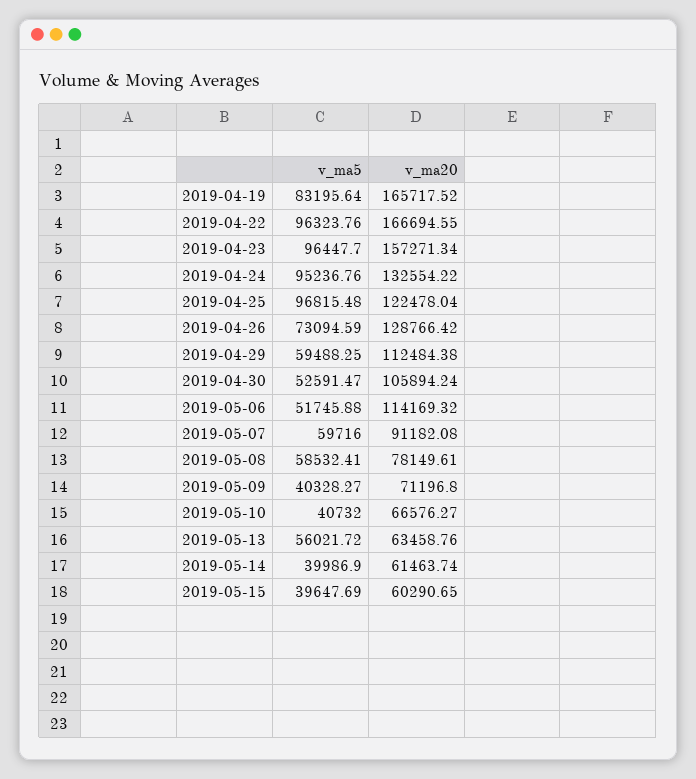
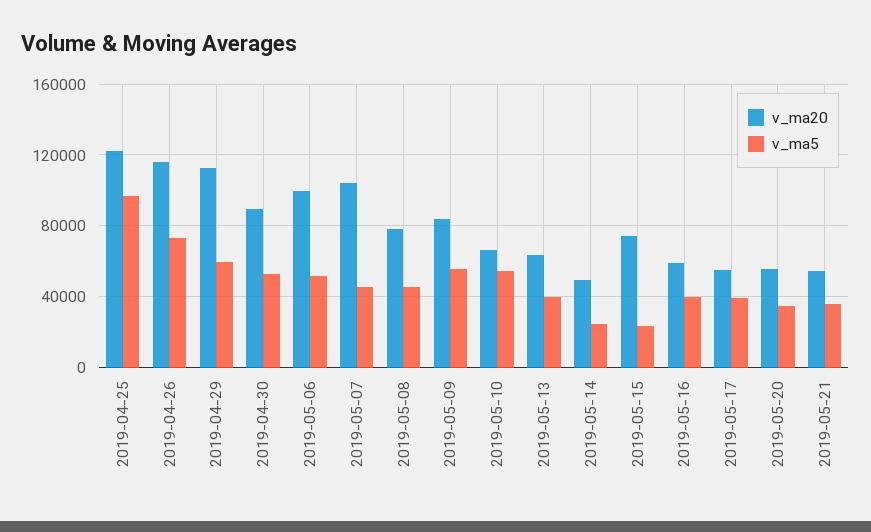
v_ma5, 2019-04-19: 83195.64 -> none
v_ma20, 2019-04-19: 165717.52 -> none
v_ma5, 2019-04-22: 96323.76 -> none
v_ma20, 2019-04-22: 166694.55 -> none
v_ma5, 2019-04-23: 96447.7 -> none
v_ma20, 2019-04-23: 157271.34 -> none
v_ma5, 2019-04-24: 95236.76 -> none
v_ma20, 2019-04-24: 132554.22 -> none
v_ma20, 2019-04-26: 128766.42 -> 115000
v_ma20, 2019-04-30: 105894.24 -> 90000
v_ma20, 2019-05-06: 114169.32 -> 100000
v_ma5, 2019-05-07: 59716 -> 45000
v_ma20, 2019-05-07: 91182.08 -> 105000
v_ma5, 2019-05-08: 58532.41 -> 45000
v_ma5, 2019-05-09: 40328.27 -> 55000
v_ma20, 2019-05-09: 71196.8 -> 85000
v_ma5, 2019-05-10: 40732 -> 55000
v_ma5, 2019-05-13: 56021.72 -> 40000
v_ma5, 2019-05-14: 39986.9 -> 25000
v_ma20, 2019-05-14: 61463.74 -> 50000
v_ma5, 2019-05-15: 39647.69 -> 25000
v_ma20, 2019-05-15: 60290.65 -> 75000
v_ma20, 2019-05-16: none -> 60000
v_ma5, 2019-05-16: none -> 40000
v_ma20, 2019-05-17: none -> 55000
v_ma5, 2019-05-17: none -> 40000
v_ma20, 2019-05-20: none -> 55000
v_ma5, 2019-05-20: none -> 35000
v_ma20, 2019-05-21: none -> 55000
v_ma5, 2019-05-21: none -> 35000

